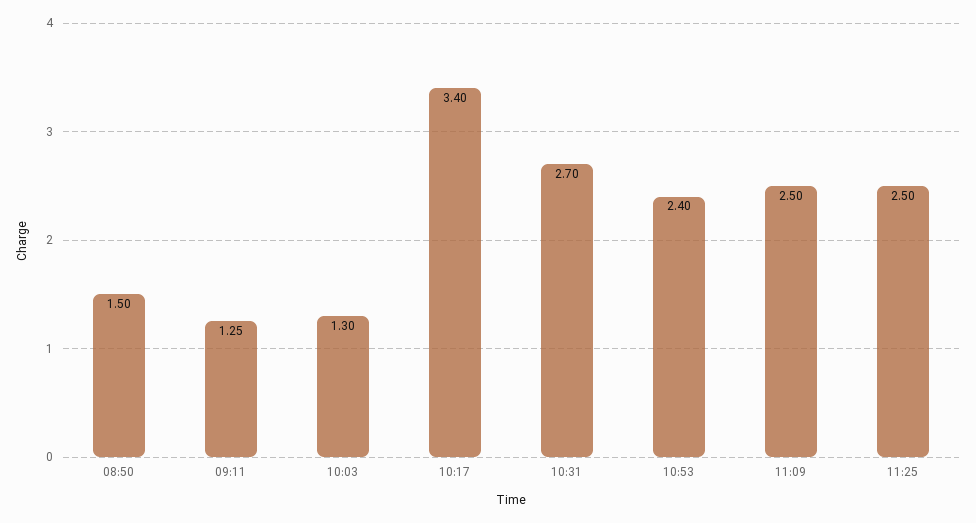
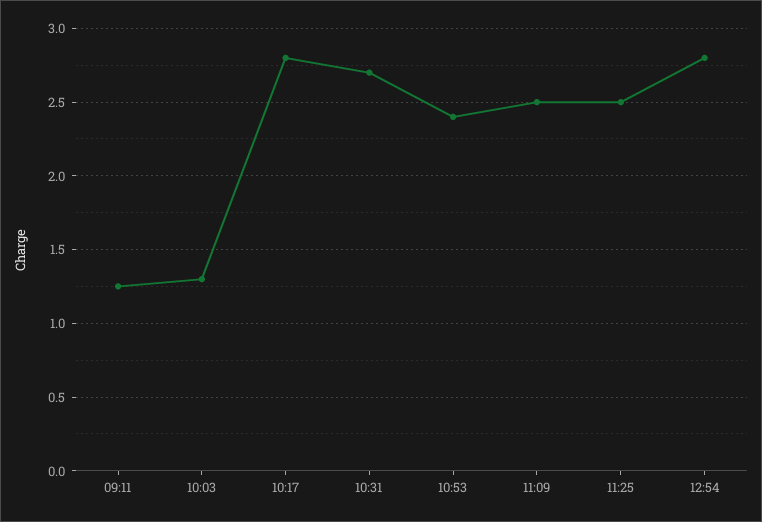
08:50: 1.5 -> none
10:17: 3.4 -> 2.8
12:54: none -> 2.8

